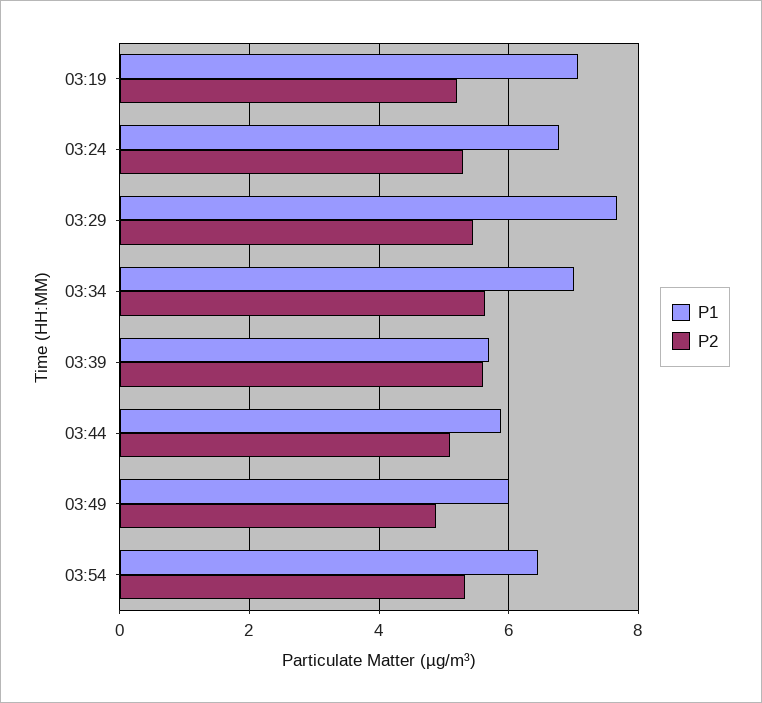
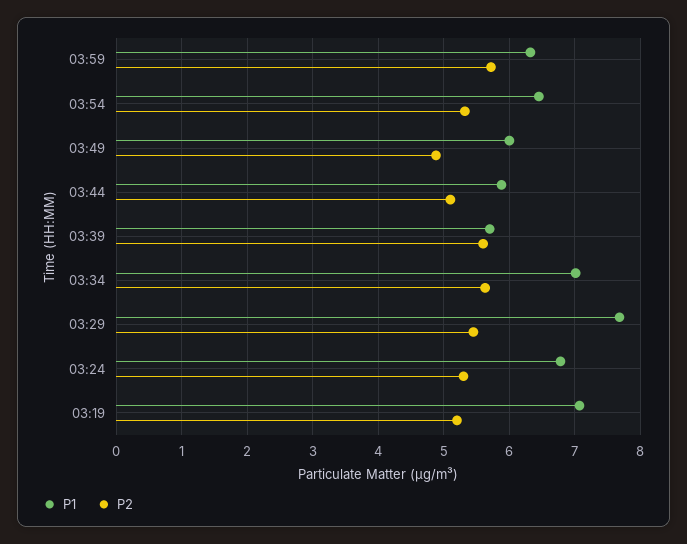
P1, 03:59: none -> 6.3
P2, 03:59: none -> 5.7

